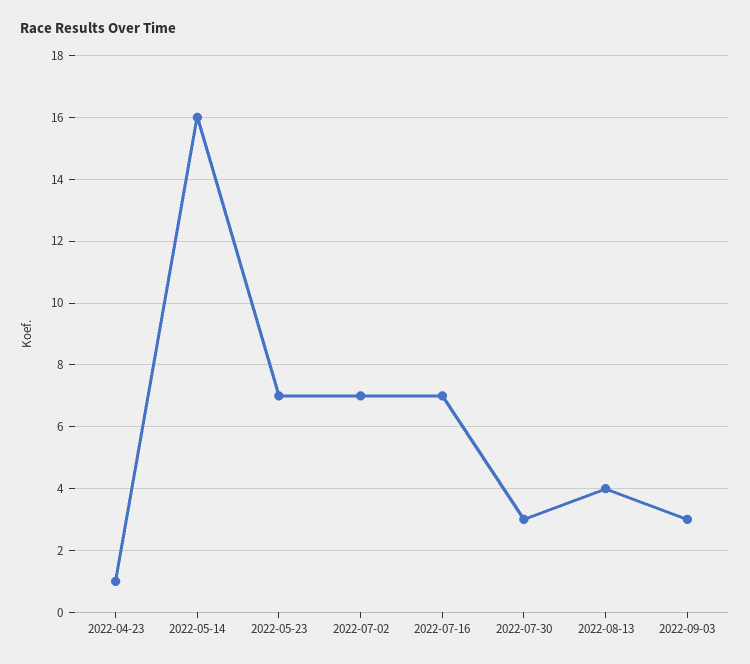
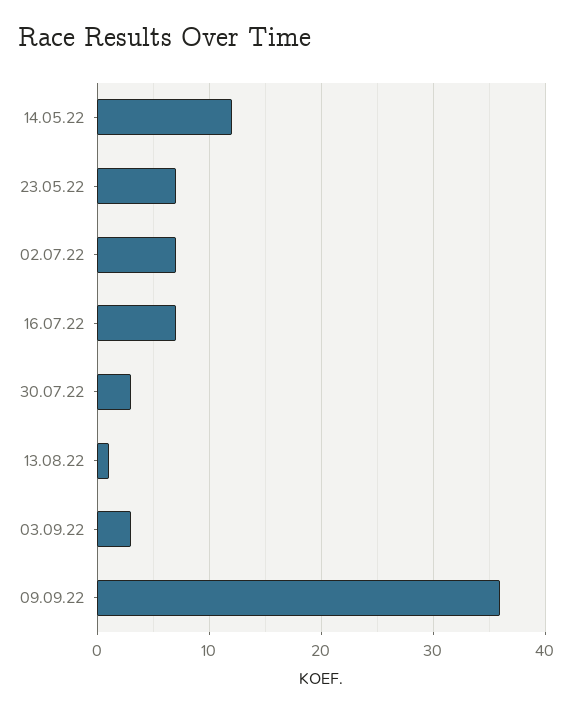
2022-04-23: 1 -> none
2022-05-14: 16 -> 12
2022-08-13: 4 -> 1
09.09.22: none -> 36

